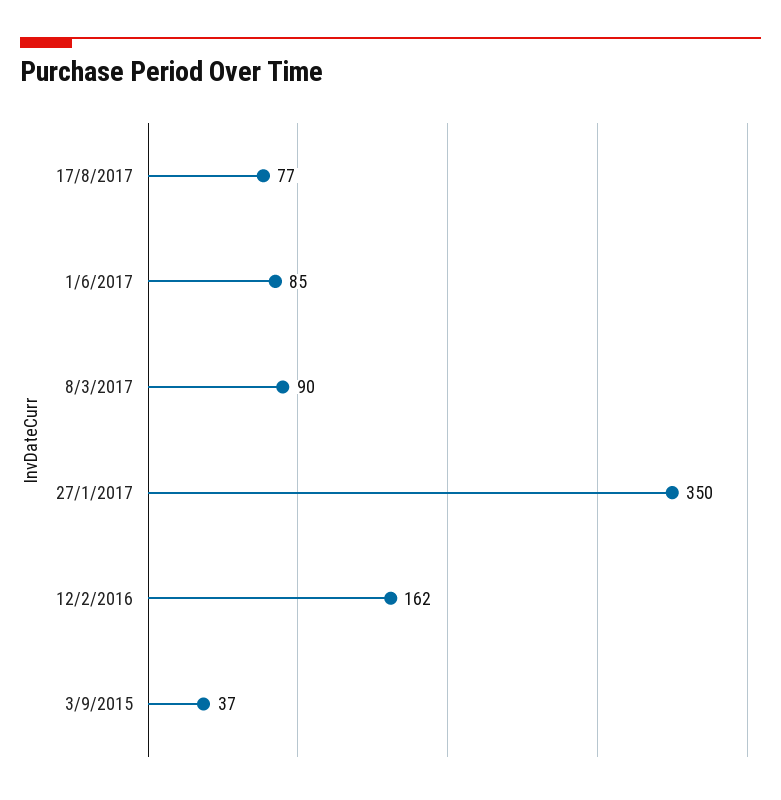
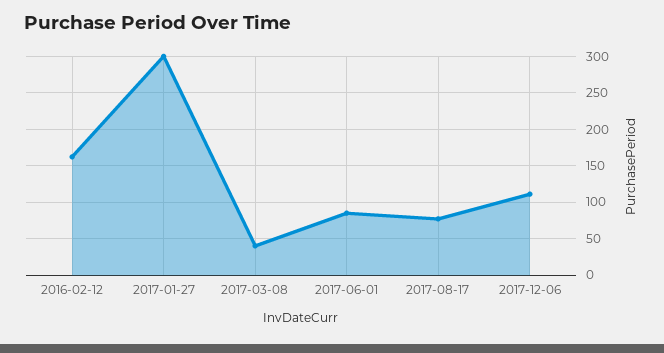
8/3/2017: 90 -> 40
27/1/2017: 350 -> 300
3/9/2015: 37 -> none
2017-12-06: none -> 110

